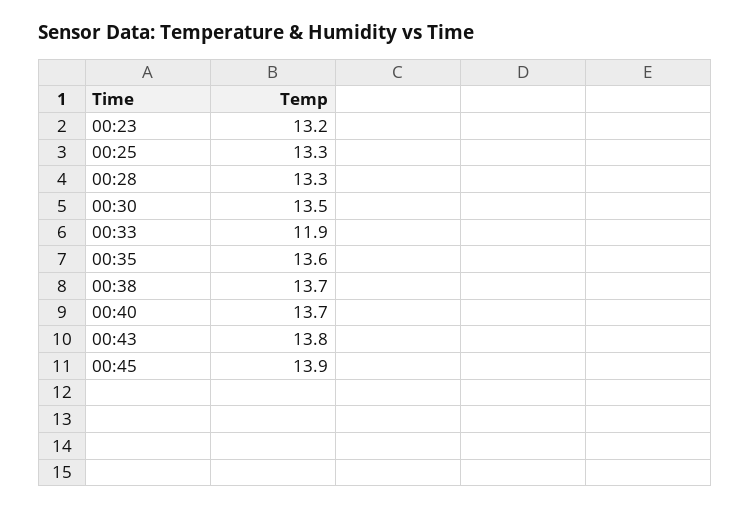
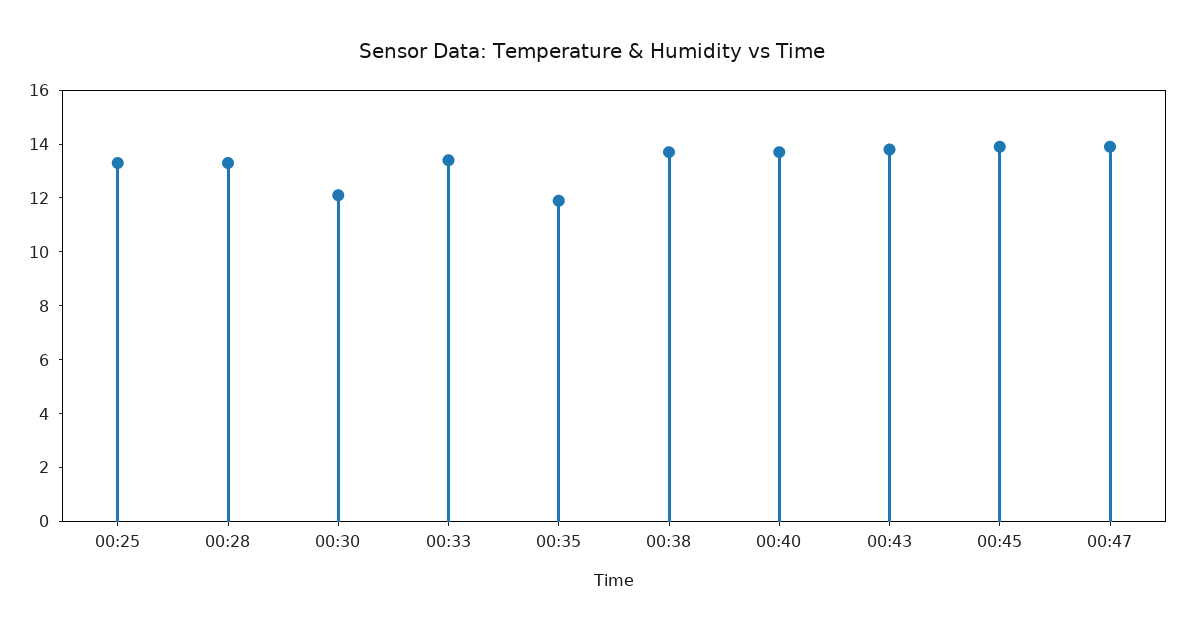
00:23: 13.2 -> none
00:30: 13.5 -> 12
00:33: 11.9 -> 13.5
00:35: 13.6 -> 12
00:47: none -> 14

